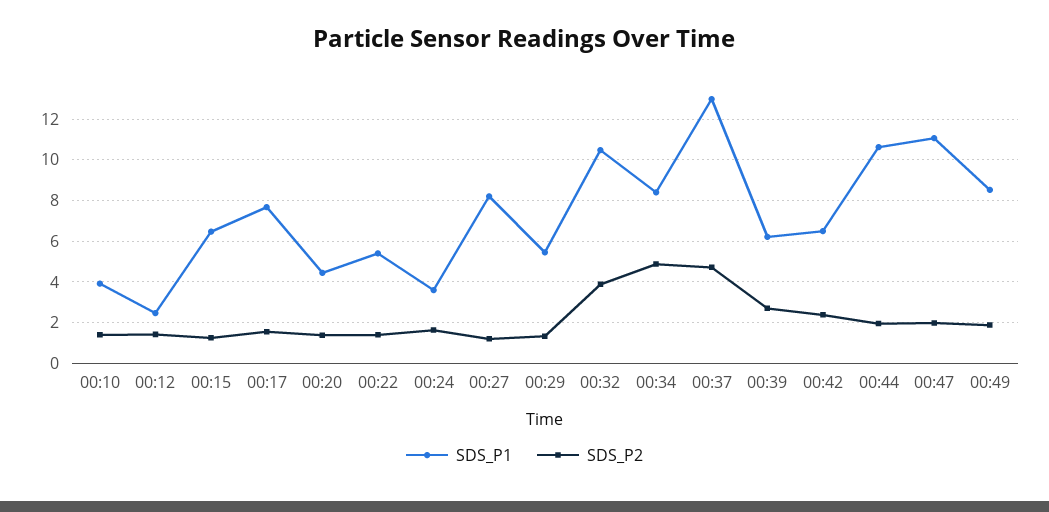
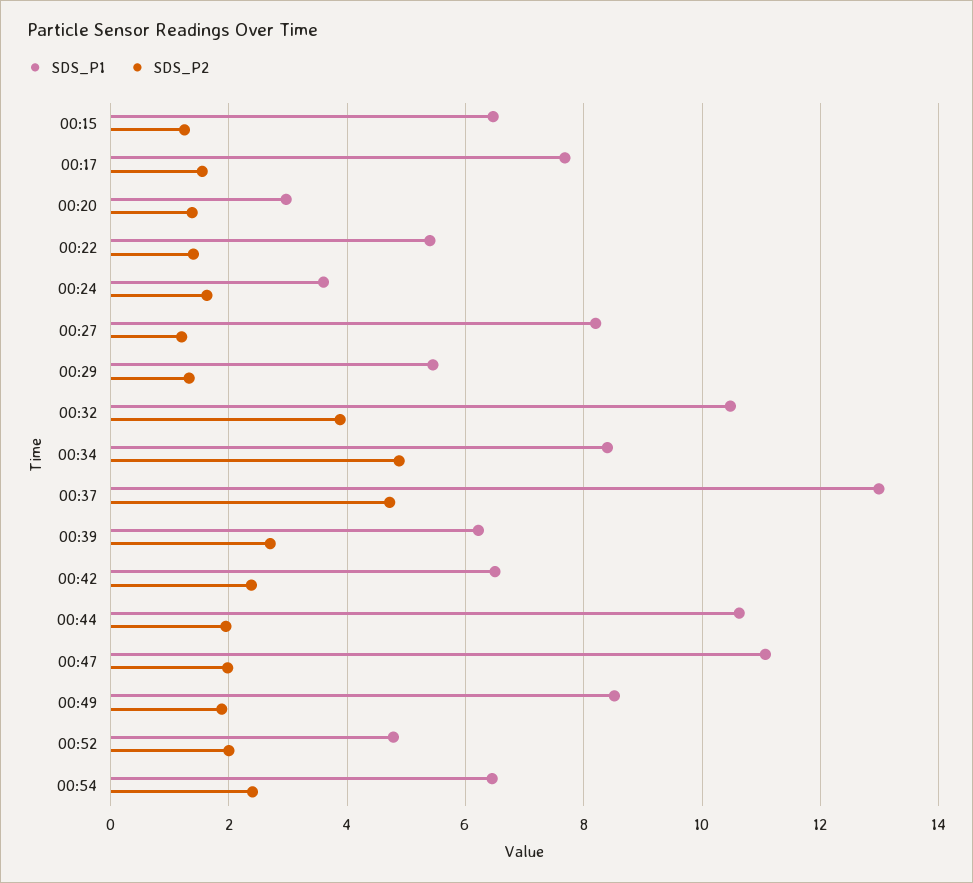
SDS_P1, 00:10: 4 -> none
SDS_P2, 00:10: 1.5 -> none
SDS_P1, 00:12: 2.5 -> none
SDS_P2, 00:12: 1.5 -> none
SDS_P1, 00:20: 4.5 -> 3
SDS_P1, 00:52: none -> 4.8
SDS_P2, 00:52: none -> 2
SDS_P1, 00:54: none -> 6.4
SDS_P2, 00:54: none -> 2.4

